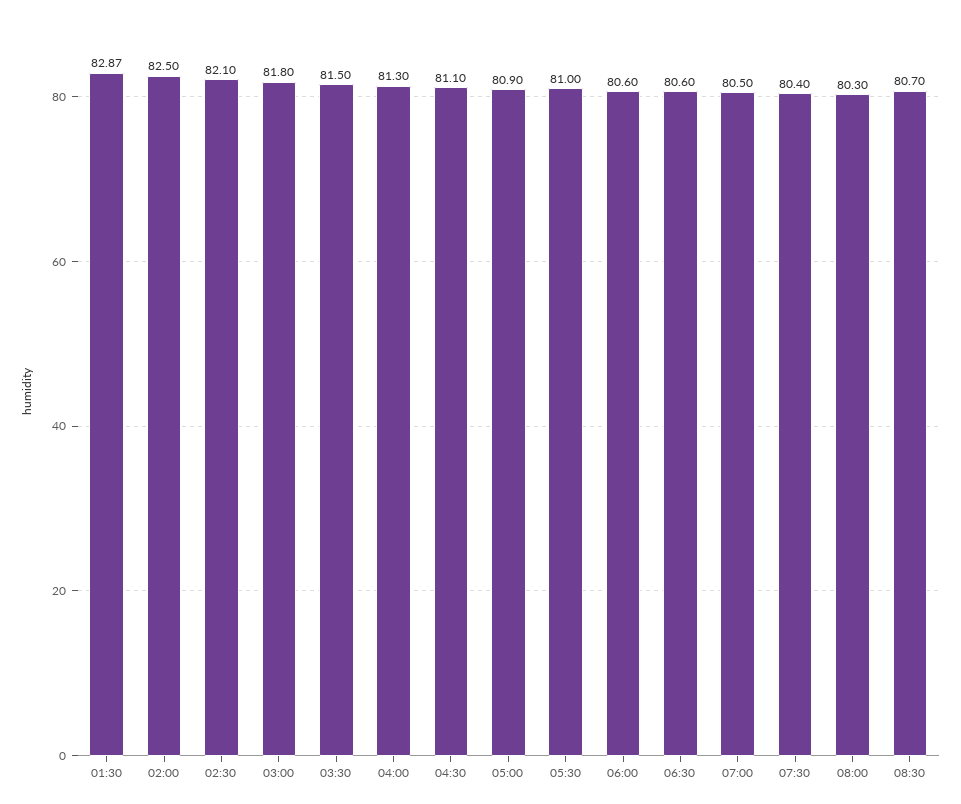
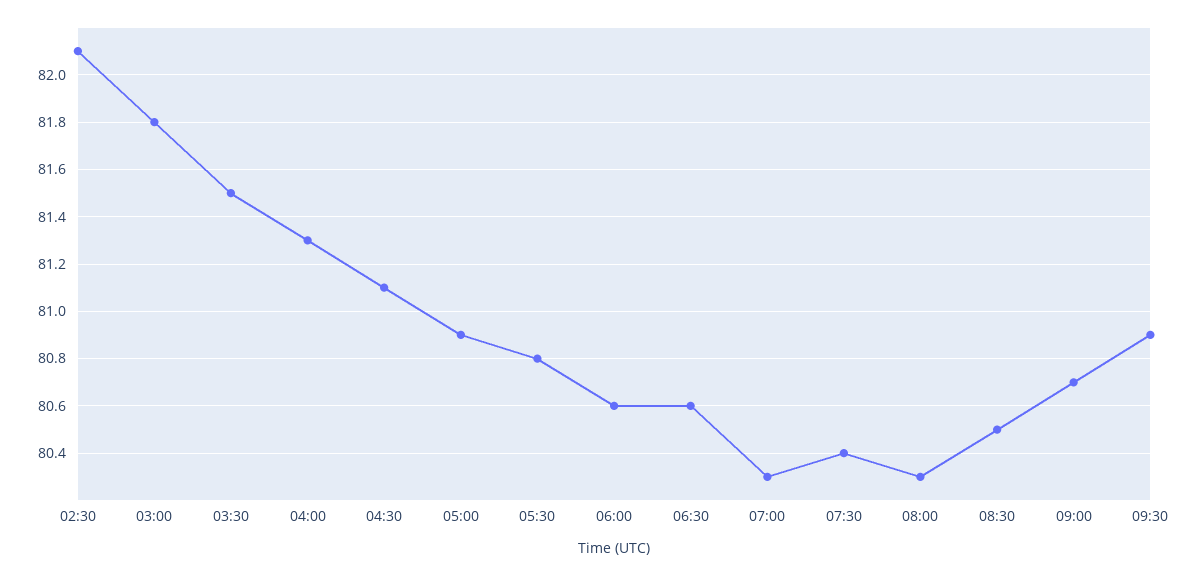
01:30: 82.87 -> none
02:00: 82.5 -> none
05:30: 81 -> 80.8
07:00: 80.5 -> 80.3
08:30: 80.7 -> 80.5
09:00: none -> 80.7
09:30: none -> 80.9

